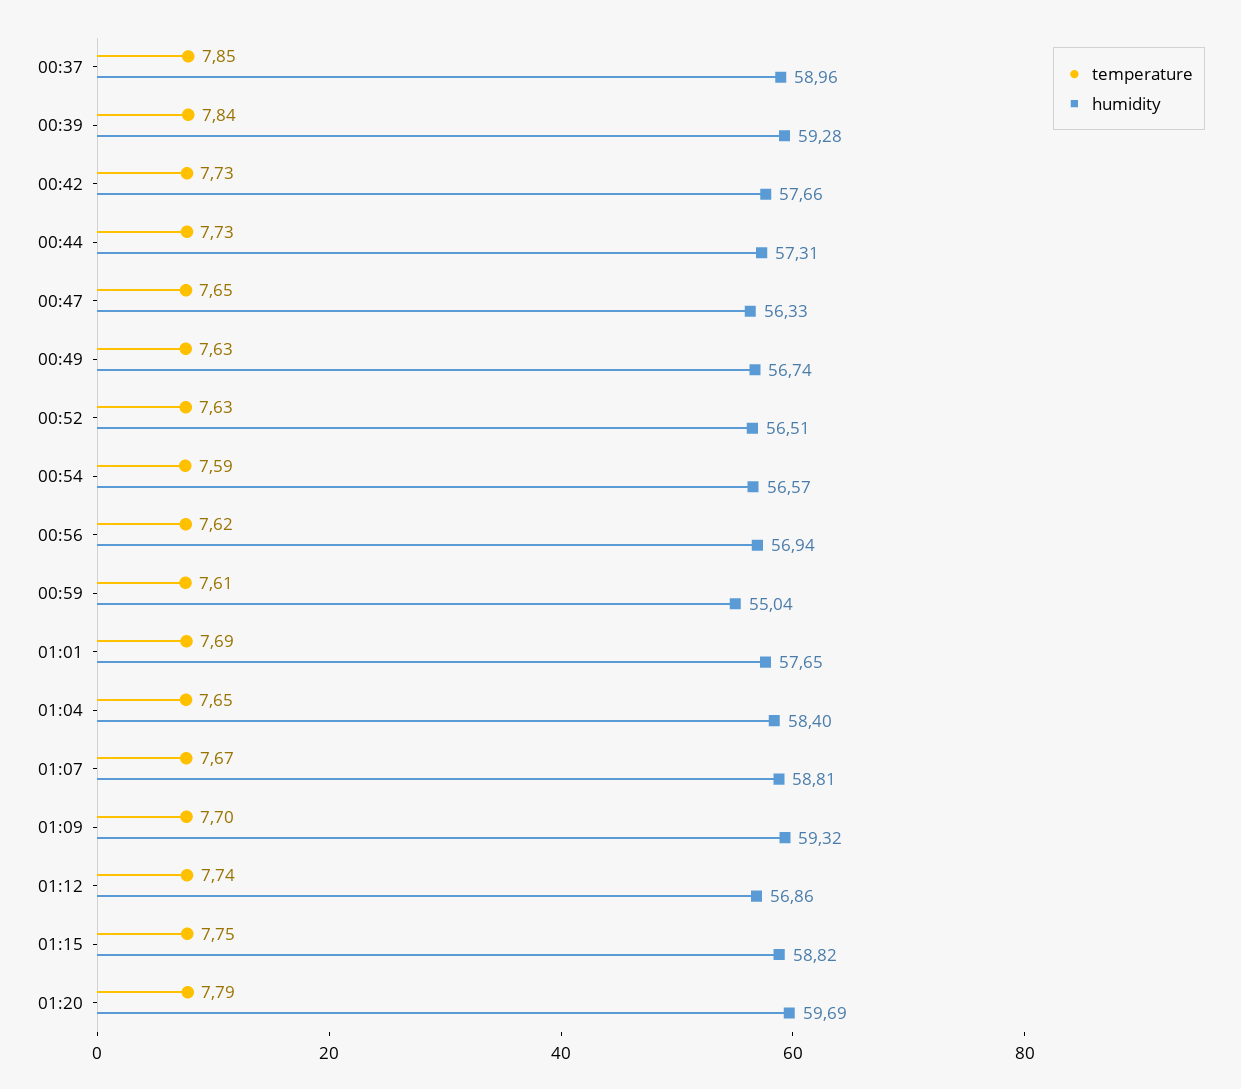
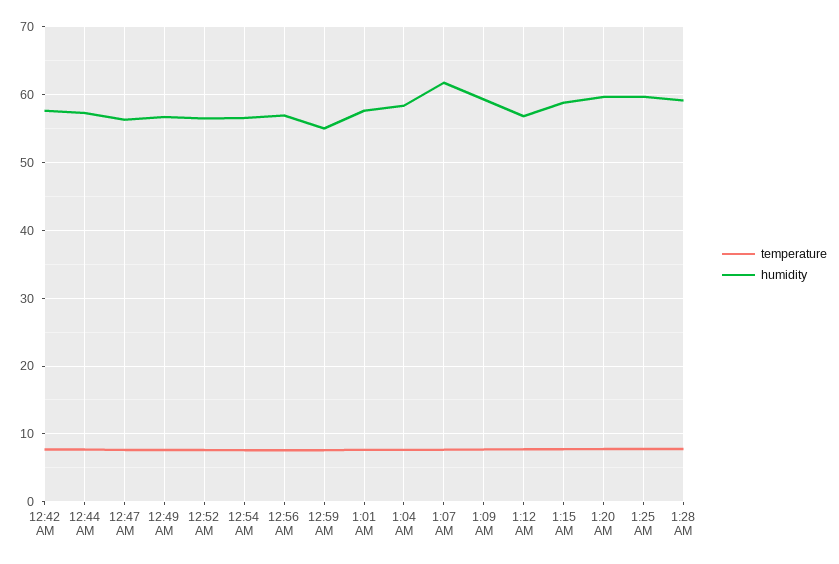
temperature, 00:37: 7.85 -> none
humidity, 00:37: 58.96 -> none
temperature, 00:39: 7.84 -> none
humidity, 00:39: 59.28 -> none
humidity, 01:07: 58.81 -> 62
temperature, 1:25 AM: none -> 8
humidity, 1:25 AM: none -> 60
temperature, 1:28 AM: none -> 8
humidity, 1:28 AM: none -> 59

